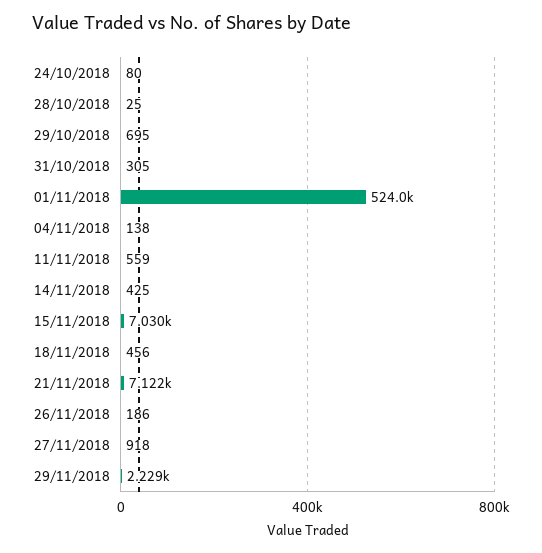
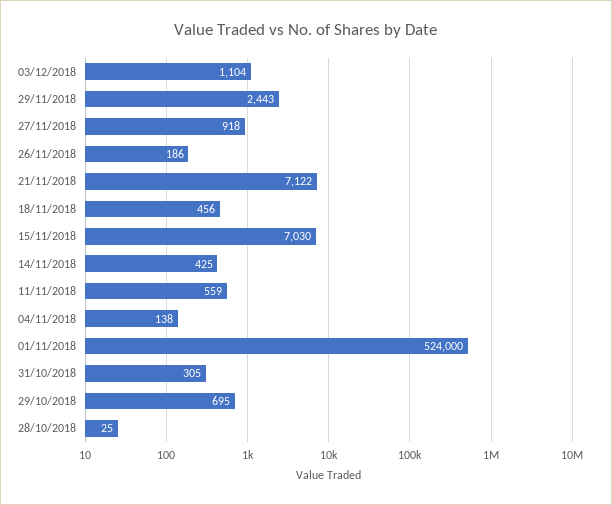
24/10/2018: 80 -> none
29/11/2018: 2229 -> 2443
03/12/2018: none -> 1104

